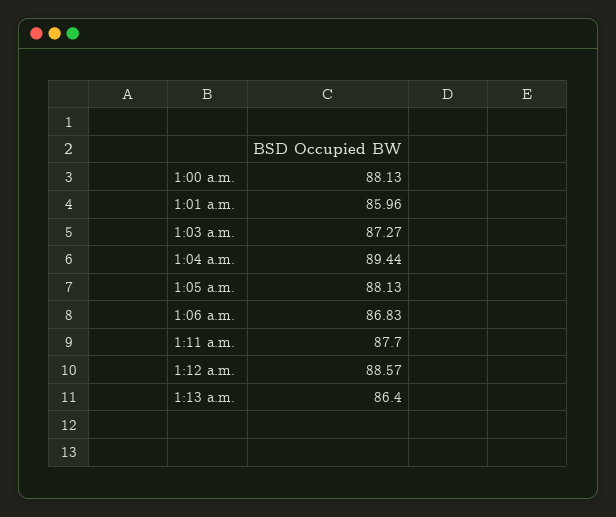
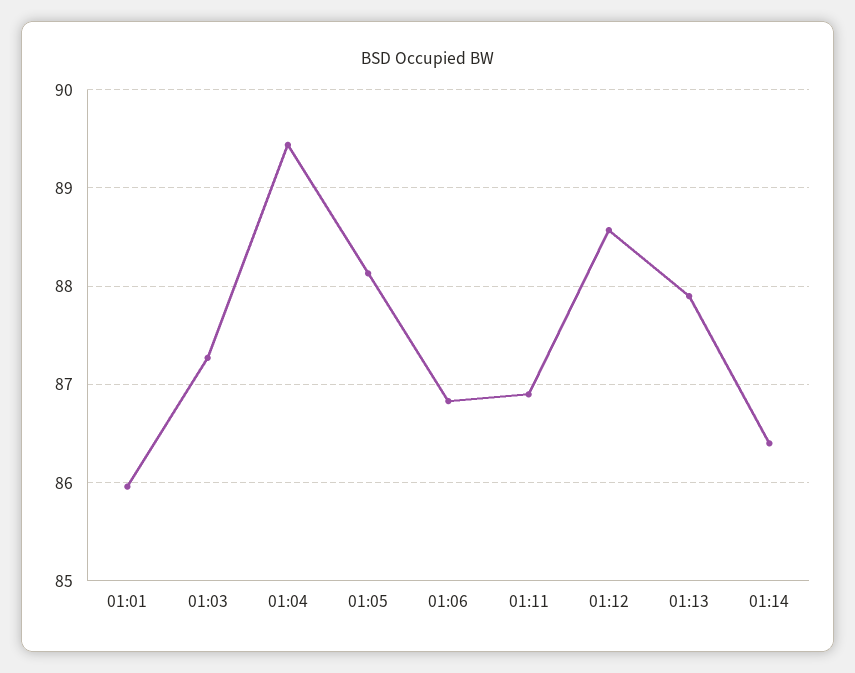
1:00 a.m.: 88.13 -> none
1:11 a.m.: 87.7 -> 86.9
1:13 a.m.: 86.4 -> 87.9
01:14: none -> 86.4

